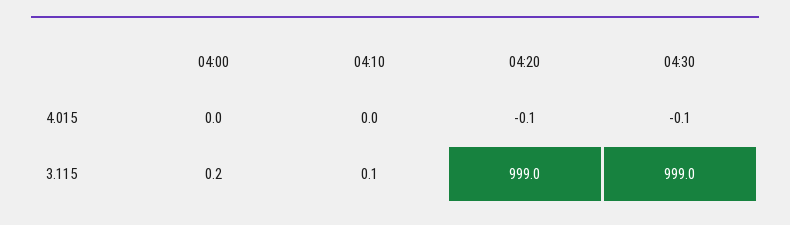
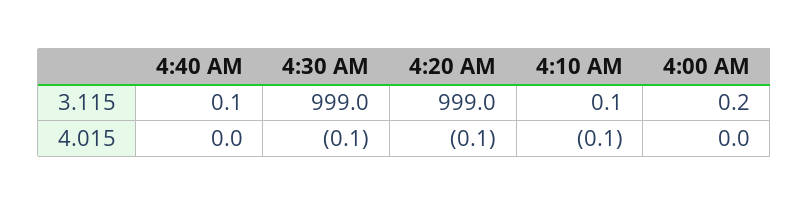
04:10, 4.015: 0 -> -0.1
4:40 AM, 3.115: none -> 0.1
4:40 AM, 4.015: none -> 0

